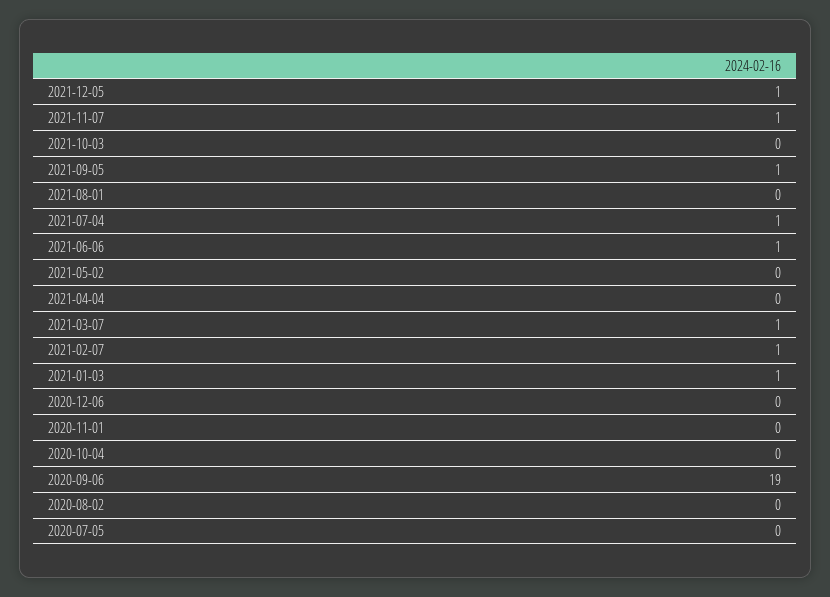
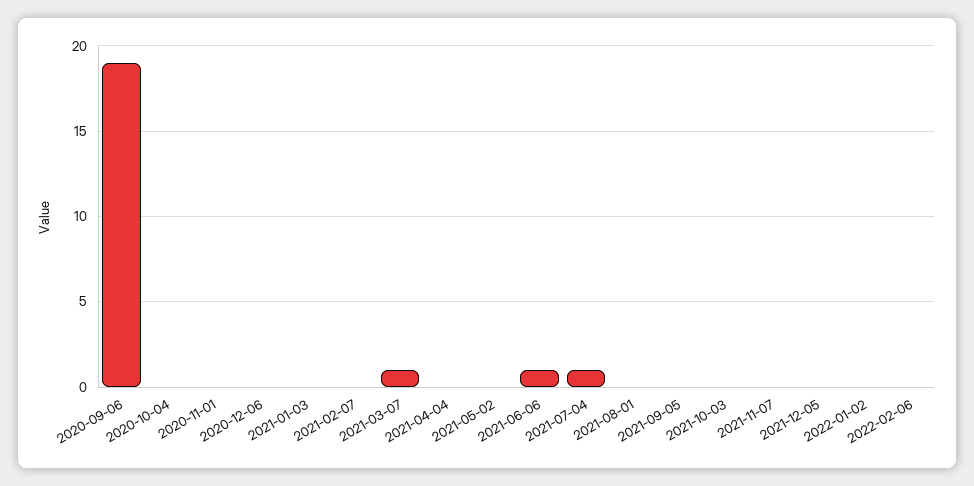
2021-12-05: 1 -> 0
2021-11-07: 1 -> 0
2021-09-05: 1 -> 0
2021-02-07: 1 -> 0
2021-01-03: 1 -> 0
2020-08-02: 0 -> none
2020-07-05: 0 -> none
2022-01-02: none -> 0
2022-02-06: none -> 0

